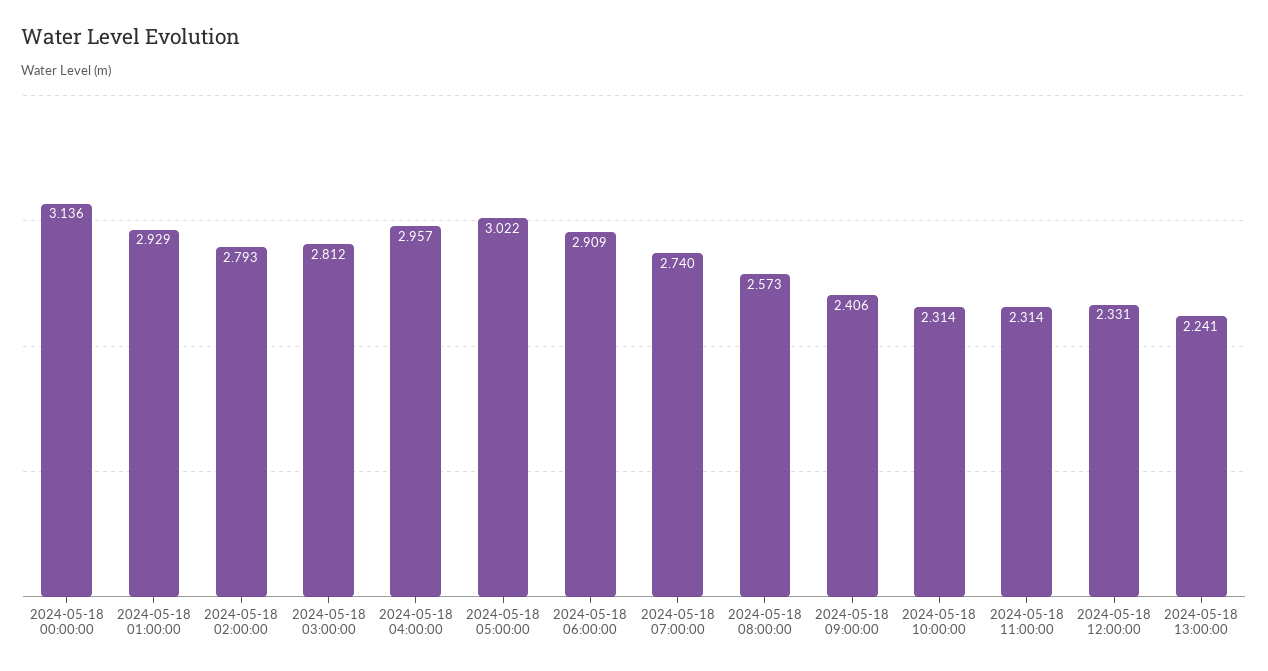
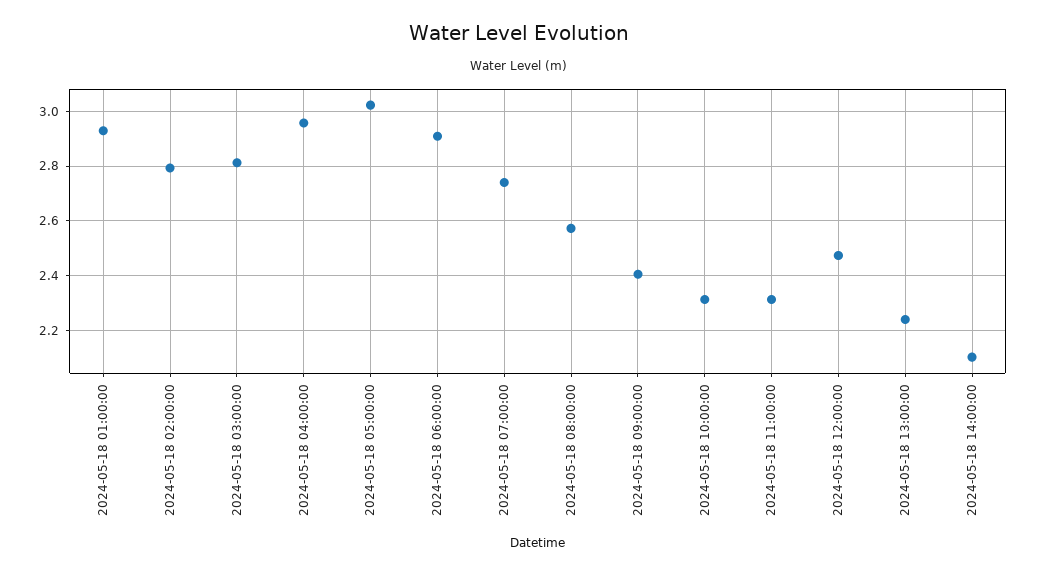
2024-05-18 00:00:00: 3.136 -> none
2024-05-18 12:00:00: 2.331 -> 2.475
2024-05-18 14:00:00: none -> 2.1

